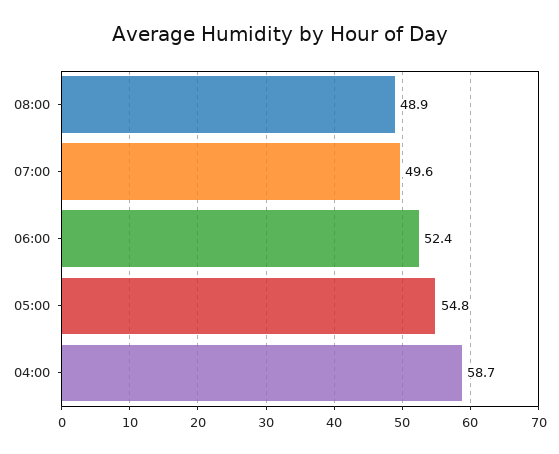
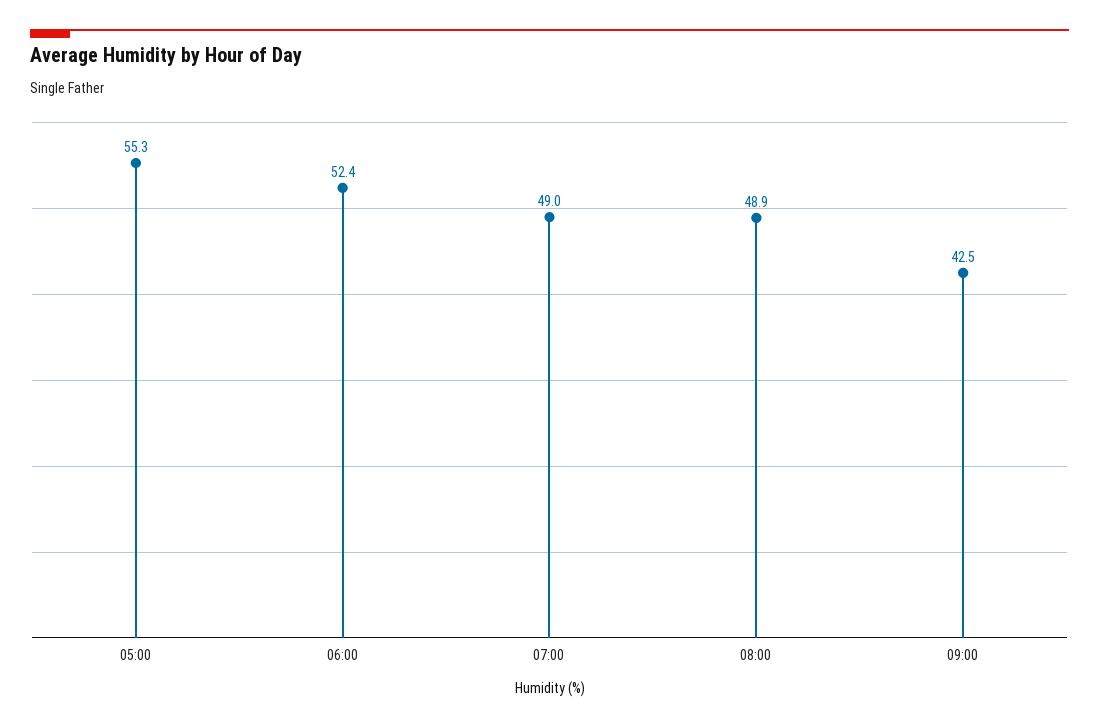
07:00: 49.6 -> 49
05:00: 54.8 -> 55.3
04:00: 58.7 -> none
09:00: none -> 42.5

